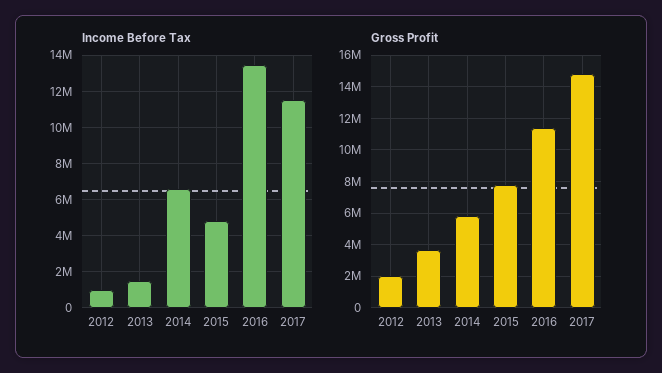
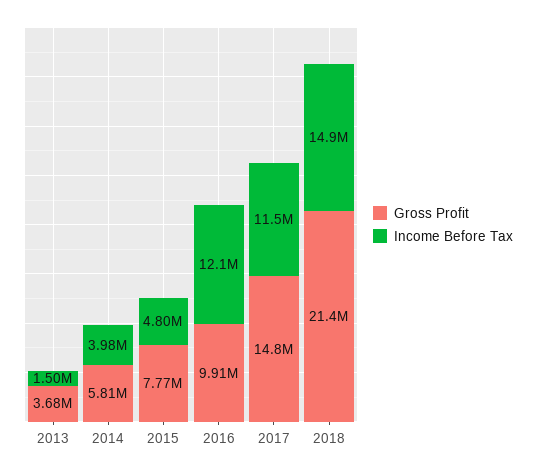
Income Before Tax, 2012: 1000000 -> none
Income Before Tax, 2014: 6500000 -> 3980000
Income Before Tax, 2016: 13500000 -> 12100000
Gross Profit, 2012: 2000000 -> none
Gross Profit, 2016: 11500000 -> 9910000
Gross Profit, 2018: none -> 21400000
Income Before Tax, 2018: none -> 14900000

